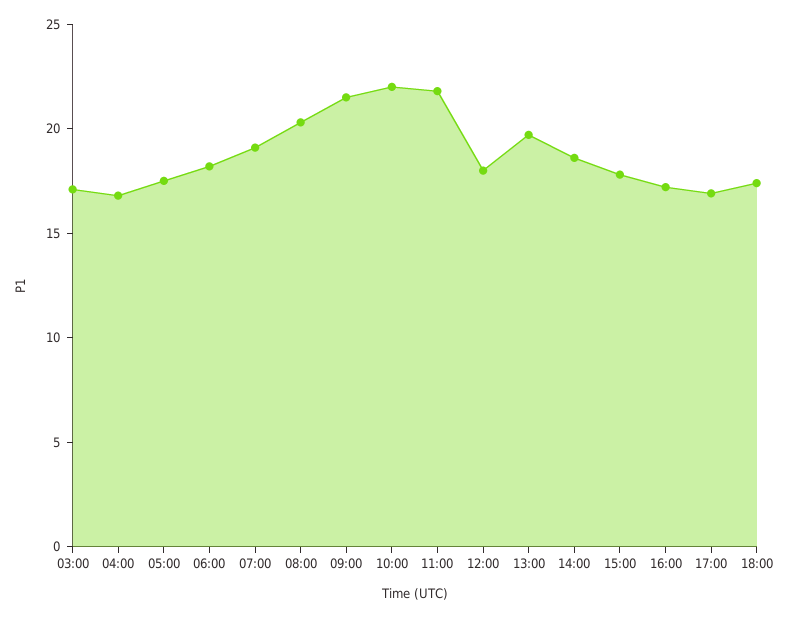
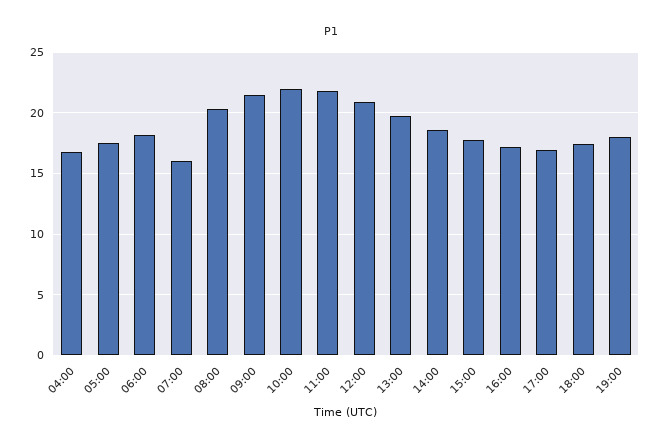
03:00: 17 -> none
07:00: 19 -> 16
12:00: 18 -> 21
19:00: none -> 18

